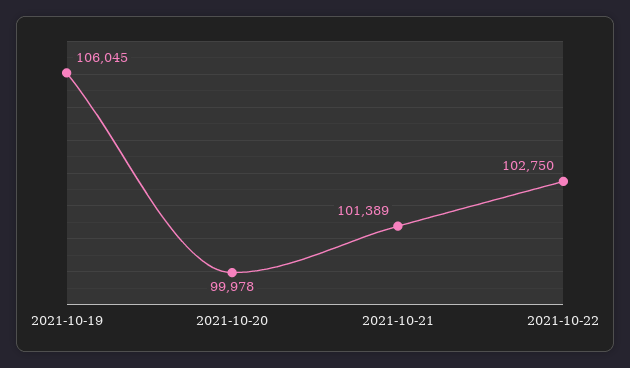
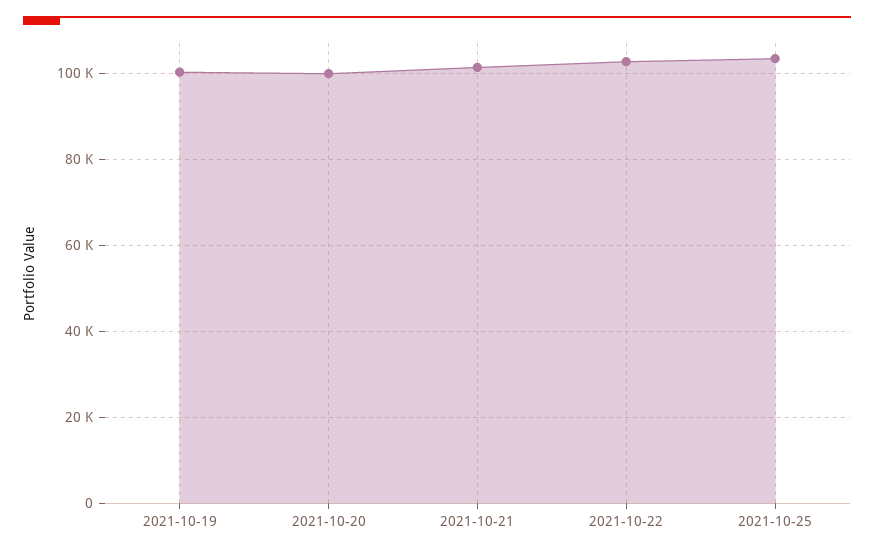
2021-10-19: 106045 -> 100000
2021-10-25: none -> 104000

